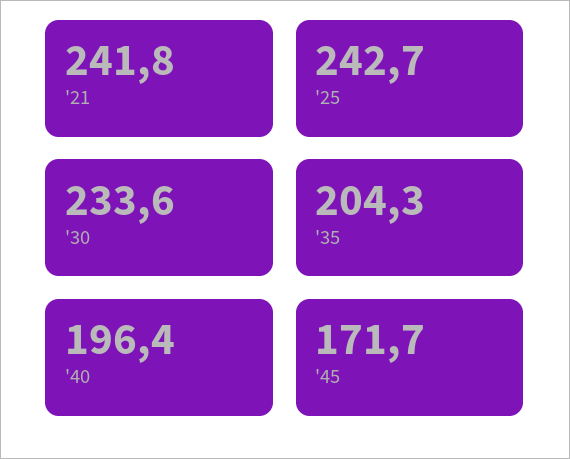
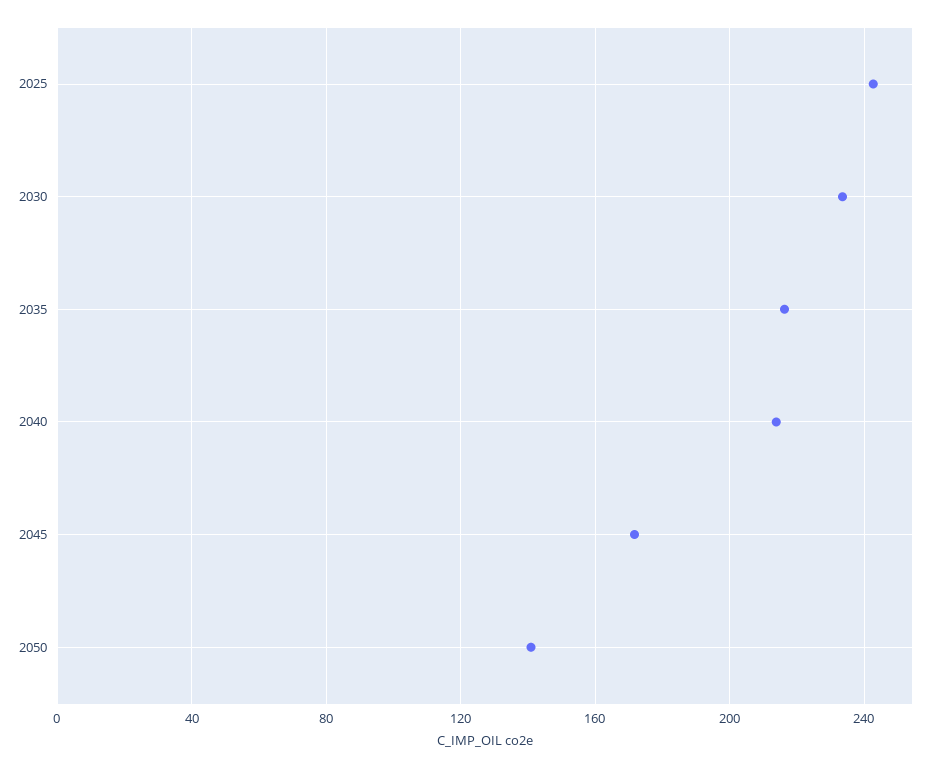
'21: 241.8 -> none
'35: 204.3 -> 215
'40: 196.4 -> 215
2050: none -> 140

